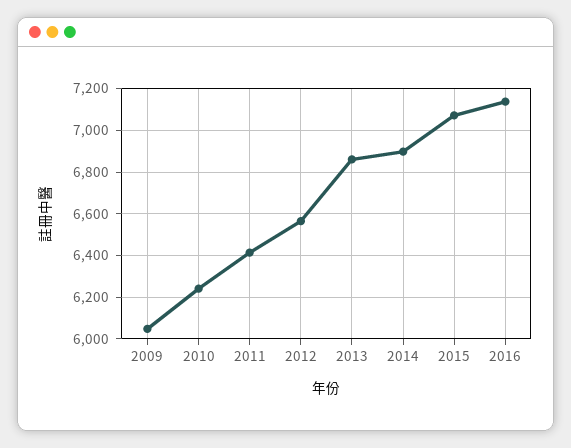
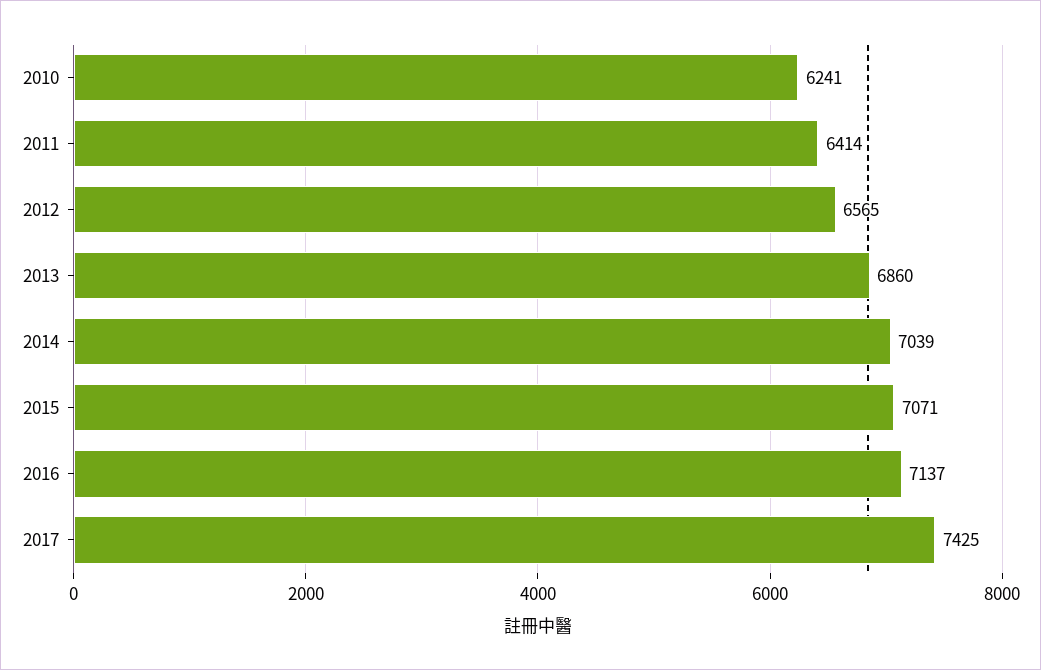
2009: 6050 -> none
2014: 6900 -> 7039
2017: none -> 7425

